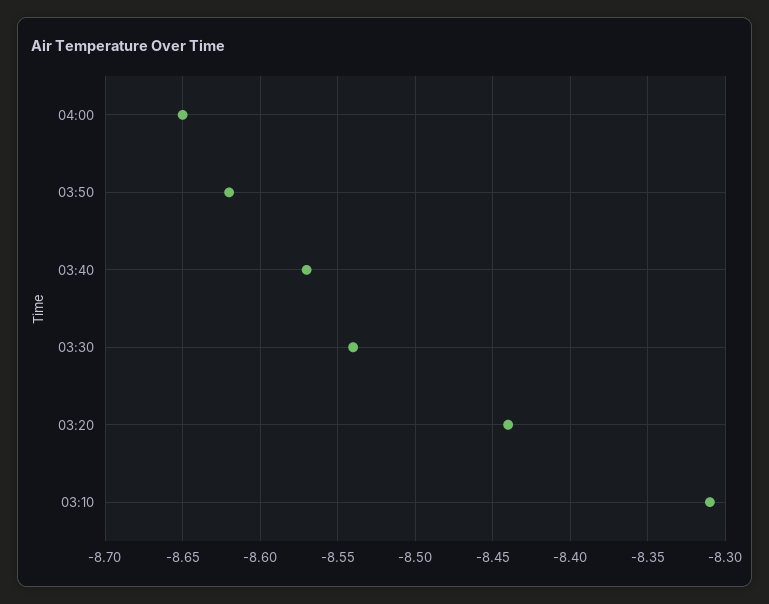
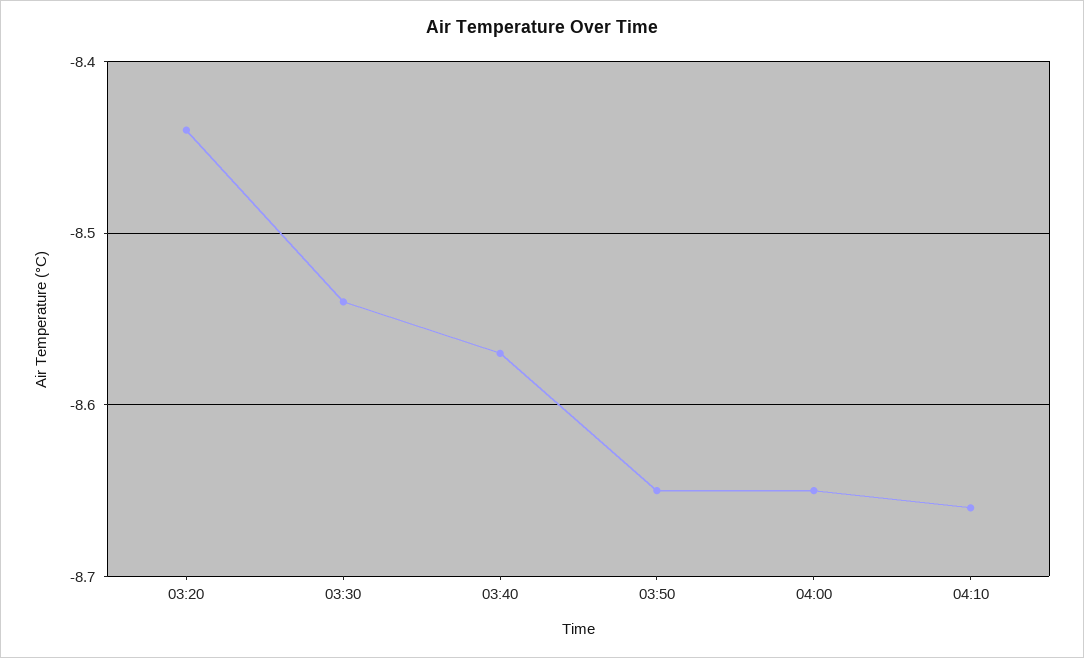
03:50: -8.62 -> -8.65
03:10: -8.31 -> none
04:10: none -> -8.66

